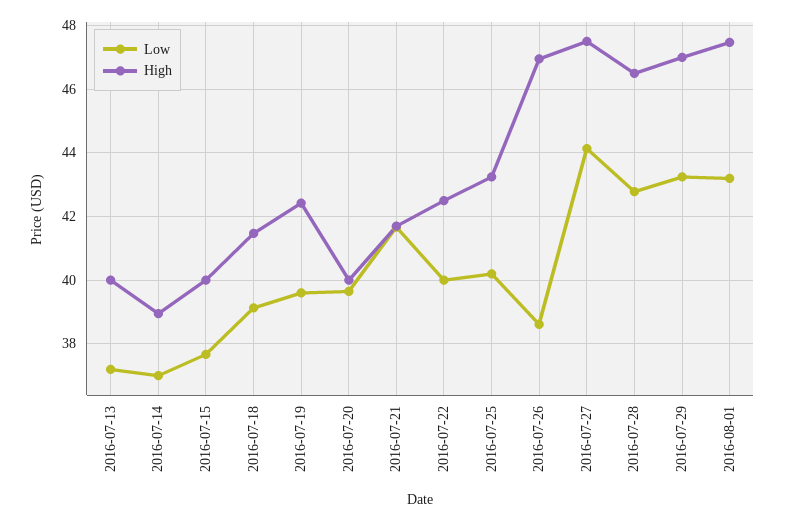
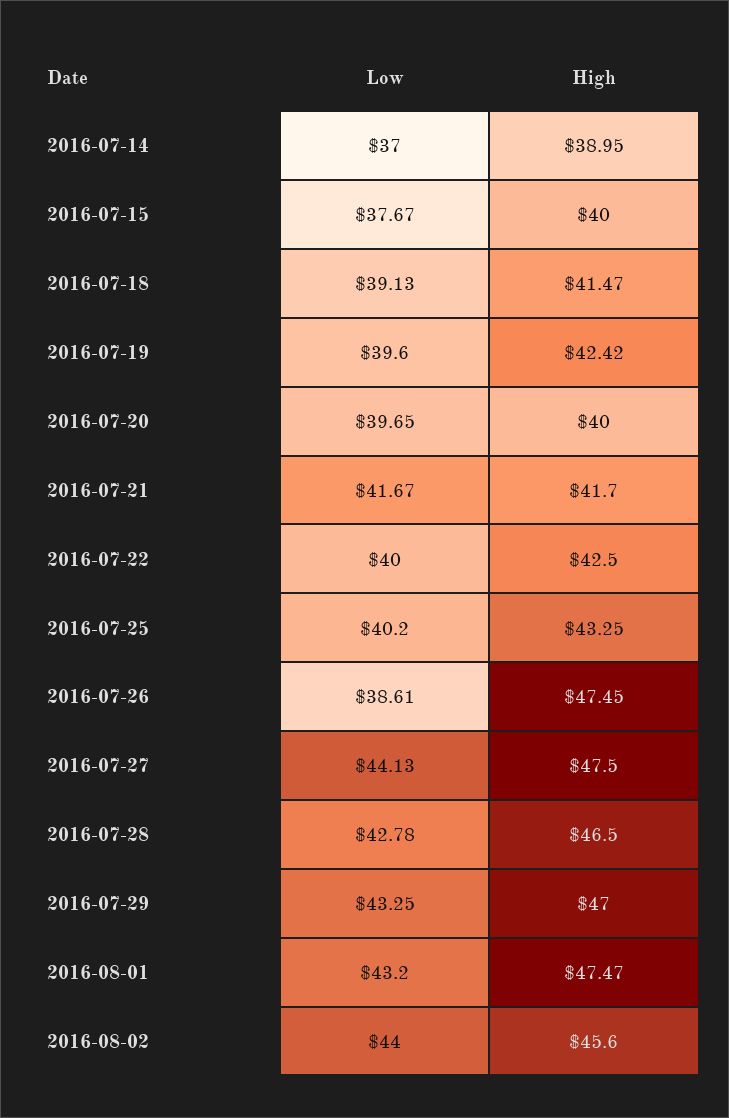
Low, 2016-07-13: 37.2 -> none
High, 2016-07-13: 40 -> none
High, 2016-07-26: 47 -> 47.45
Low, 2016-08-02: none -> 44
High, 2016-08-02: none -> 45.6

